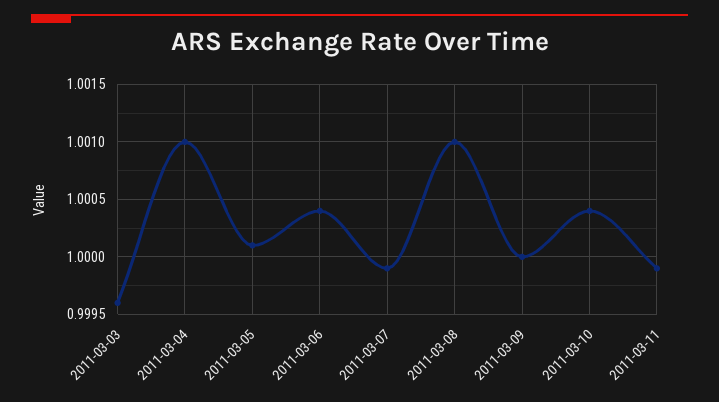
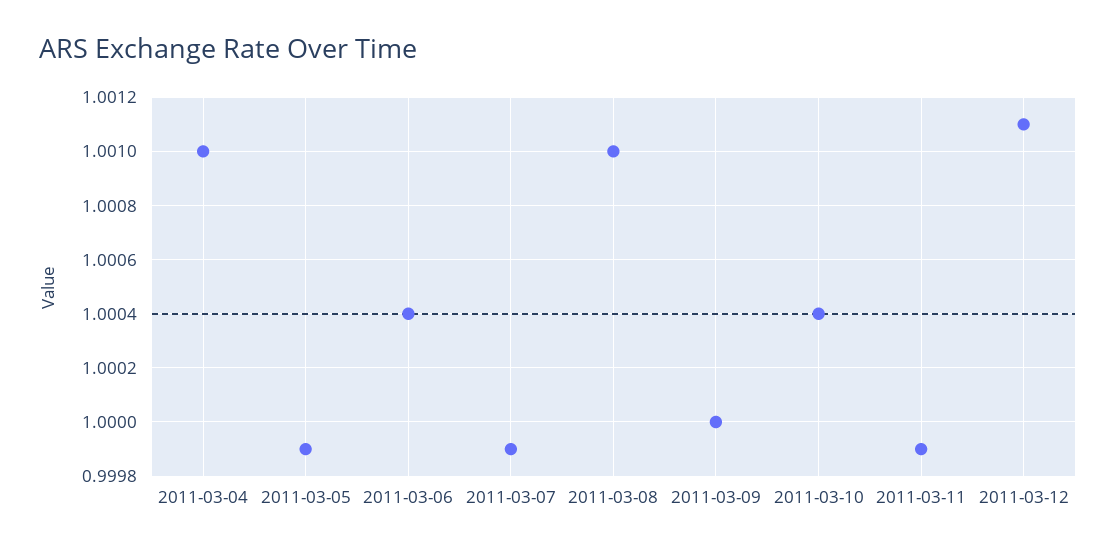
2011-03-03: 0.9996 -> none
2011-03-05: 1.0001 -> 0.9999
2011-03-12: none -> 1.0011

